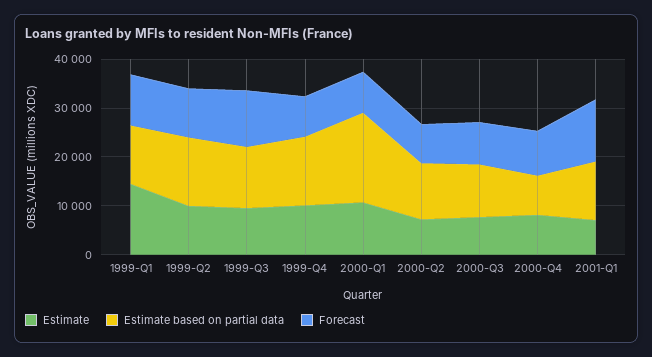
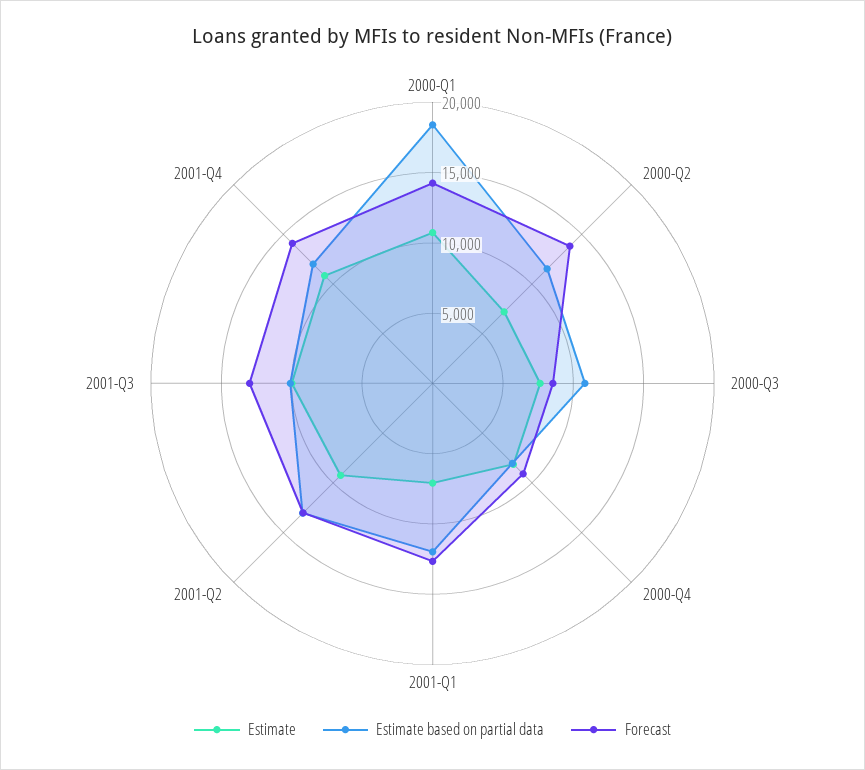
Estimate, 1999-Q1: 14000 -> none
Estimate based on partial data, 1999-Q1: 12000 -> none
Forecast, 1999-Q1: 10000 -> none
Estimate, 1999-Q2: 10000 -> none
Estimate based on partial data, 1999-Q2: 14000 -> none
Forecast, 1999-Q2: 10000 -> none
Estimate, 1999-Q3: 10000 -> none
Estimate based on partial data, 1999-Q3: 12000 -> none
Forecast, 1999-Q3: 12000 -> none
Estimate, 1999-Q4: 10000 -> none
Estimate based on partial data, 1999-Q4: 14000 -> none
Forecast, 1999-Q4: 8000 -> none
Forecast, 2000-Q1: 8000 -> 14000
Forecast, 2000-Q2: 8000 -> 14000
Estimate, 2001-Q2: none -> 9000
Estimate based on partial data, 2001-Q2: none -> 13000
Forecast, 2001-Q2: none -> 13000
Estimate, 2001-Q3: none -> 10000
Estimate based on partial data, 2001-Q3: none -> 10000
Forecast, 2001-Q3: none -> 13000
Estimate, 2001-Q4: none -> 11000
Estimate based on partial data, 2001-Q4: none -> 12000
Forecast, 2001-Q4: none -> 14000

